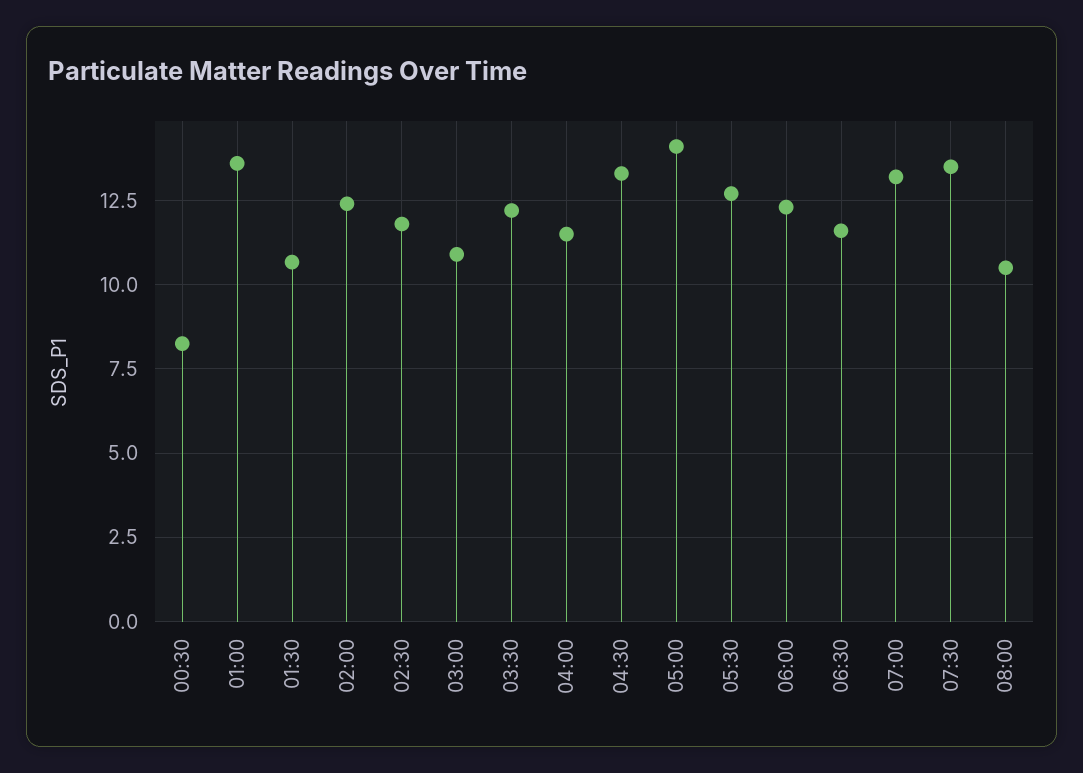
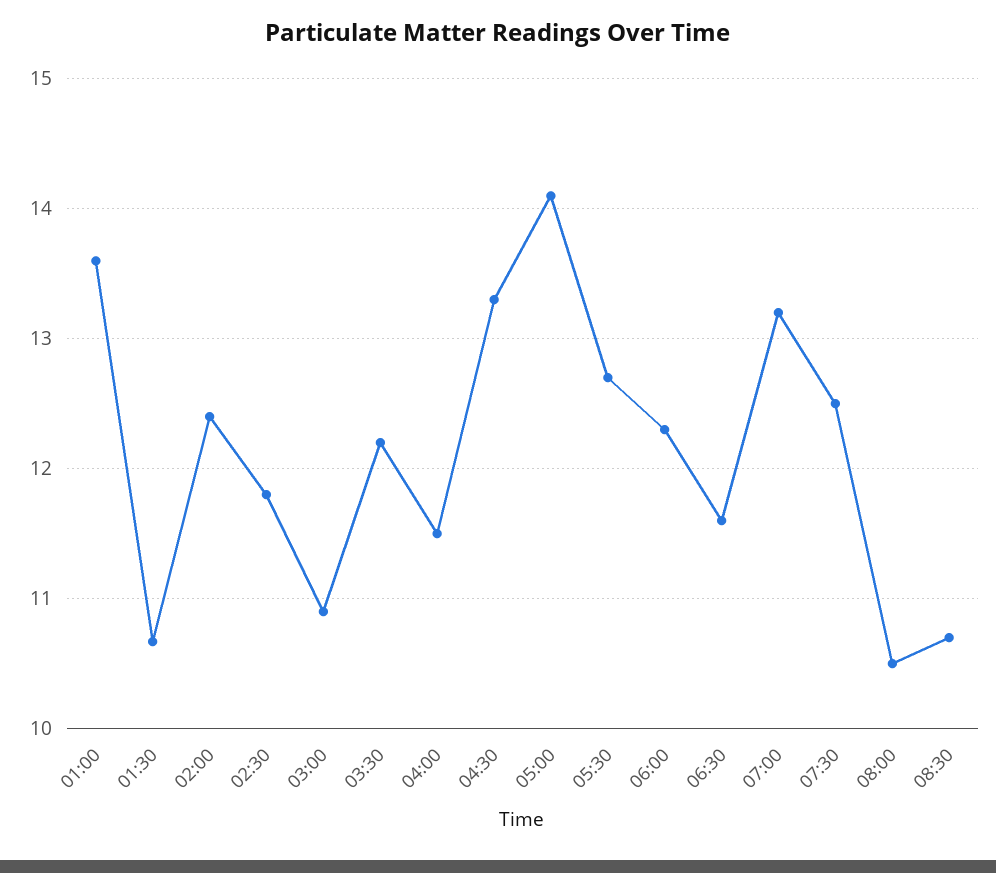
00:30: 8.25 -> none
07:30: 13.5 -> 12.5
08:30: none -> 10.7

